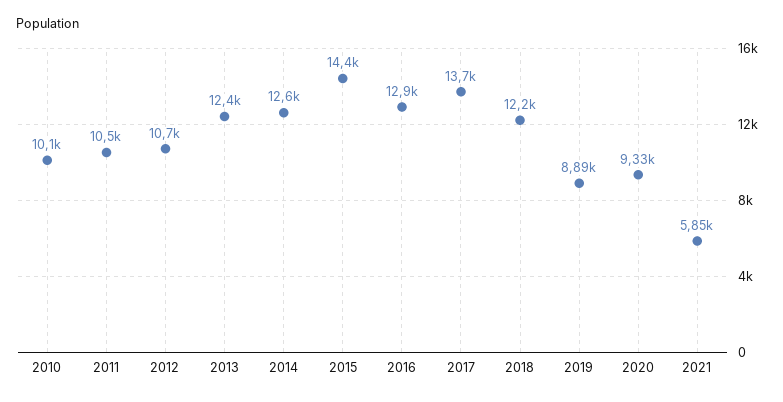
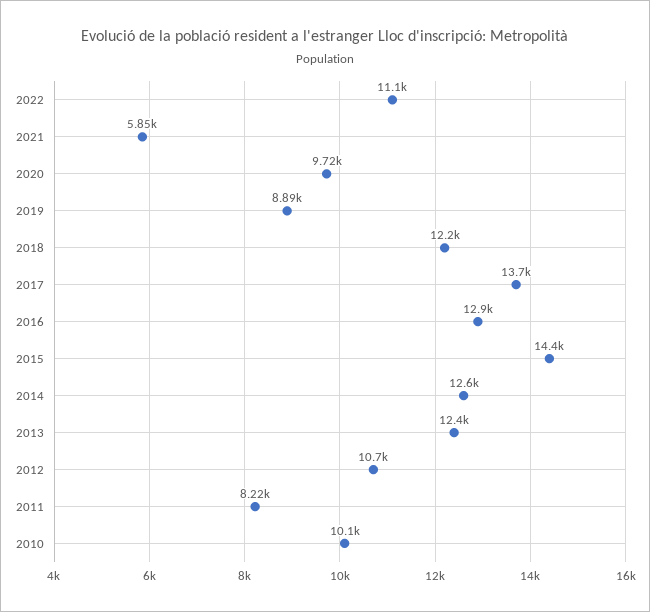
2011: 10500 -> 8220
2020: 9330 -> 9720
2022: none -> 11100

